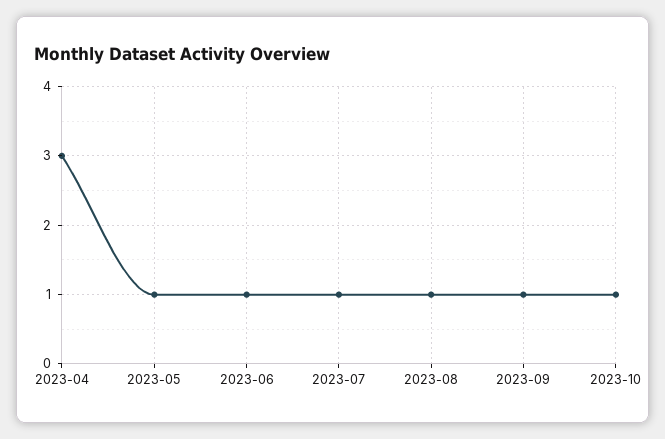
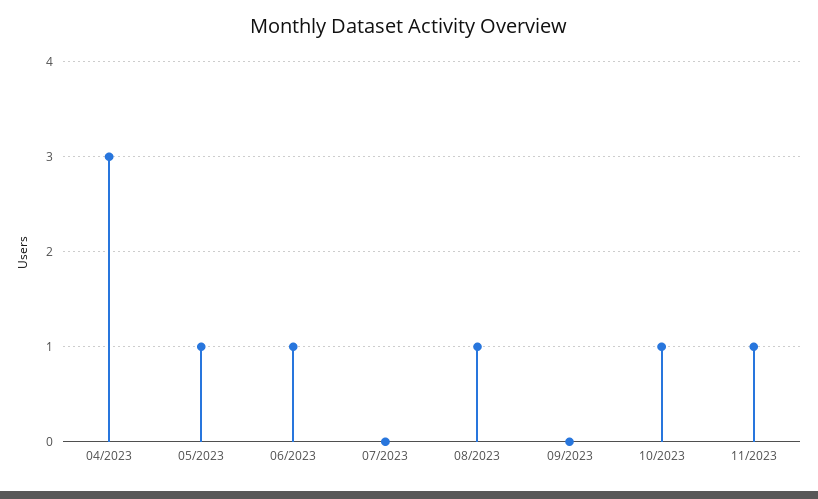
2023-07: 1 -> 0
2023-09: 1 -> 0
11/2023: none -> 1

